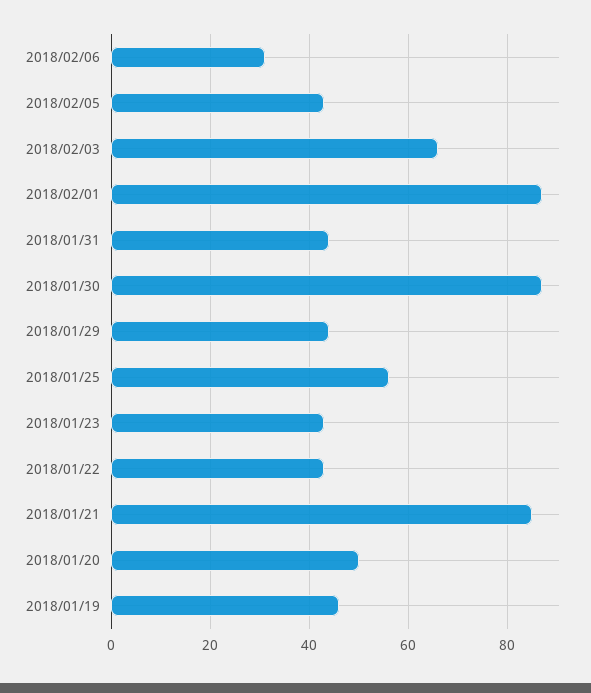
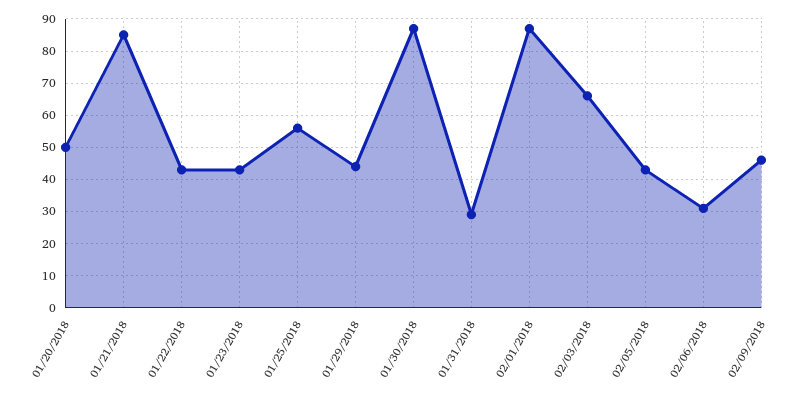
2018/01/31: 45 -> 30
2018/01/19: 45 -> none
02/09/2018: none -> 45

